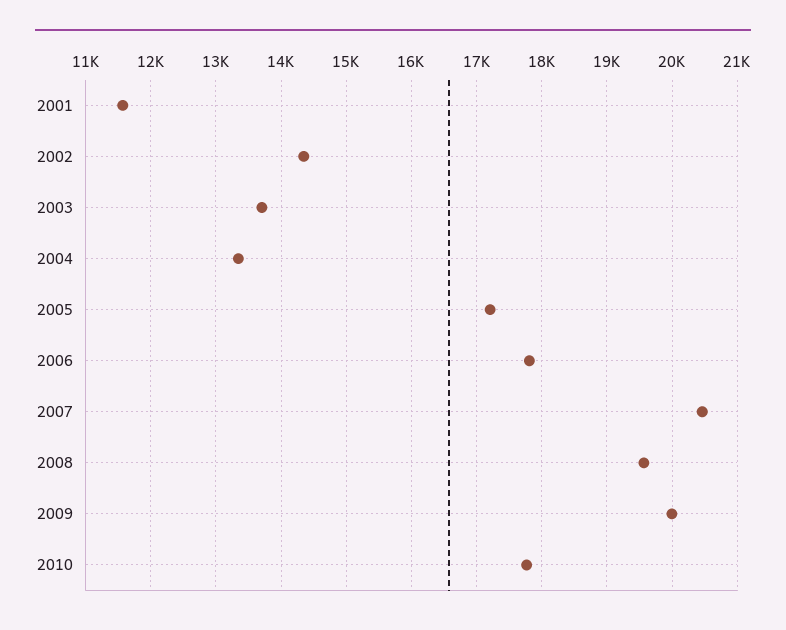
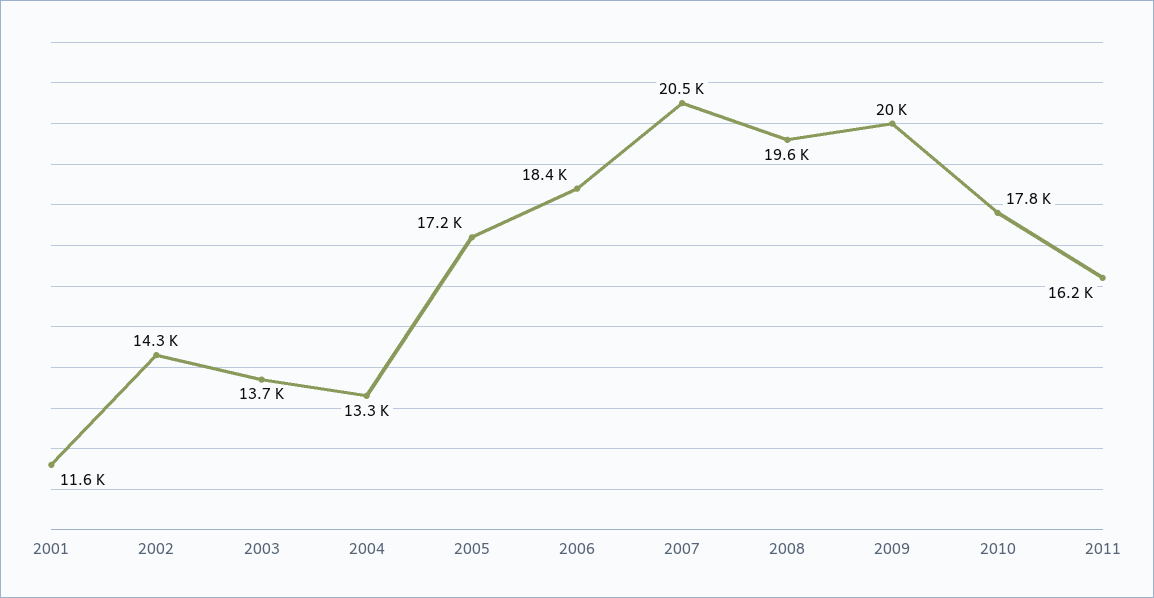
2006: 17800 -> 18400
2011: none -> 16200

